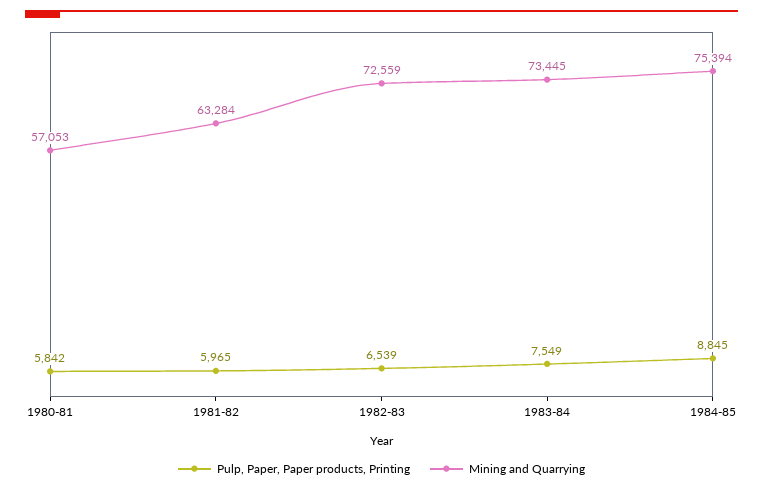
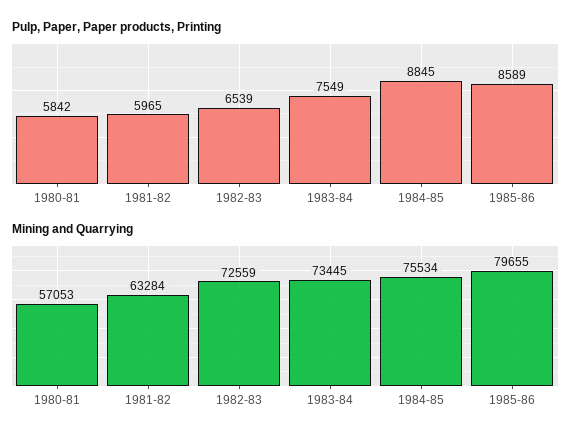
Mining and Quarrying, 1984-85: 75394 -> 75534
Pulp, Paper, Paper products, Printing, 1985-86: none -> 8589
Mining and Quarrying, 1985-86: none -> 79655

